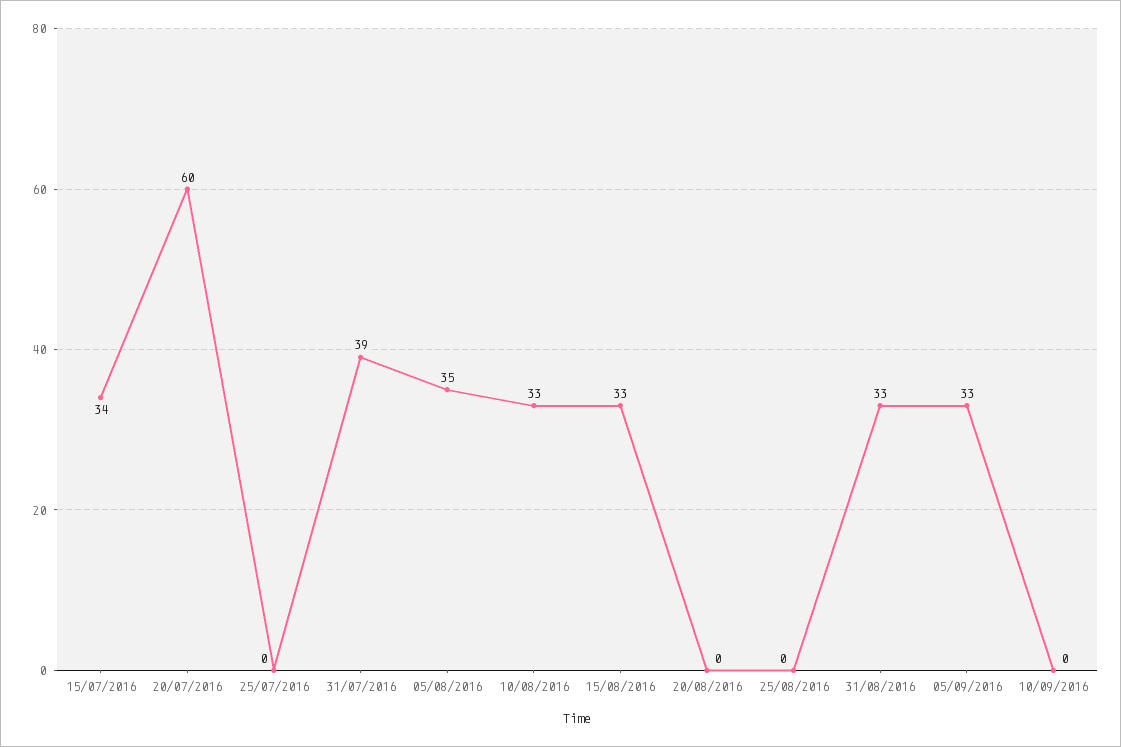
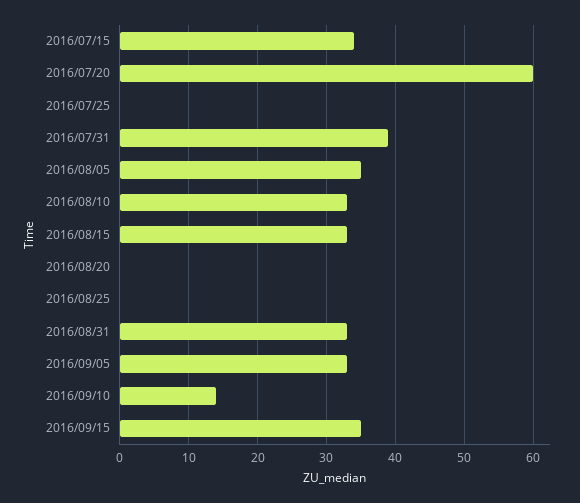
10/09/2016: 0 -> 14
2016/09/15: none -> 35

